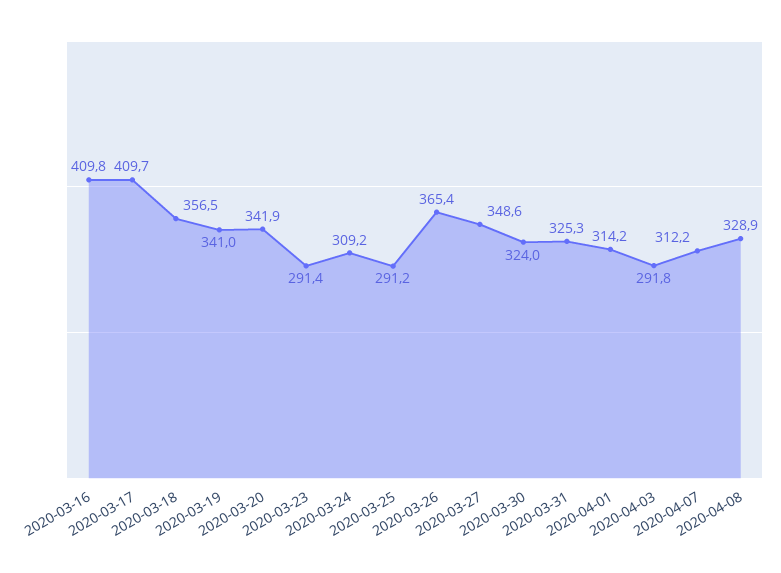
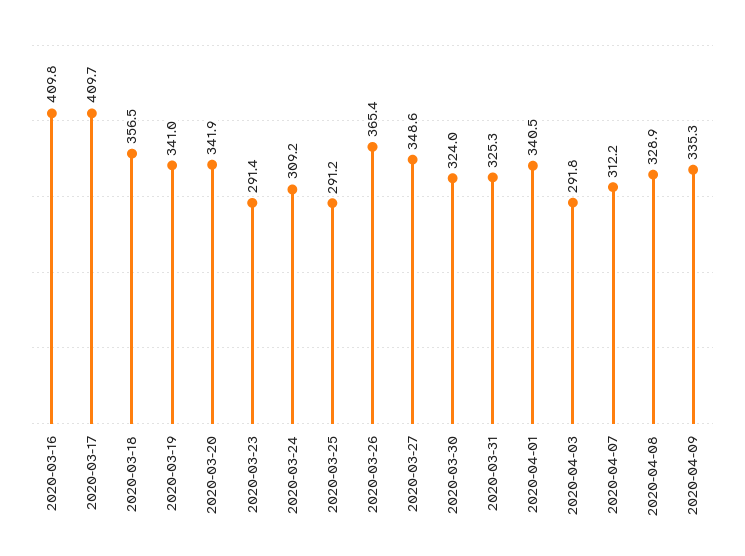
2020-04-01: 314.2 -> 340.5
2020-04-09: none -> 335.3

